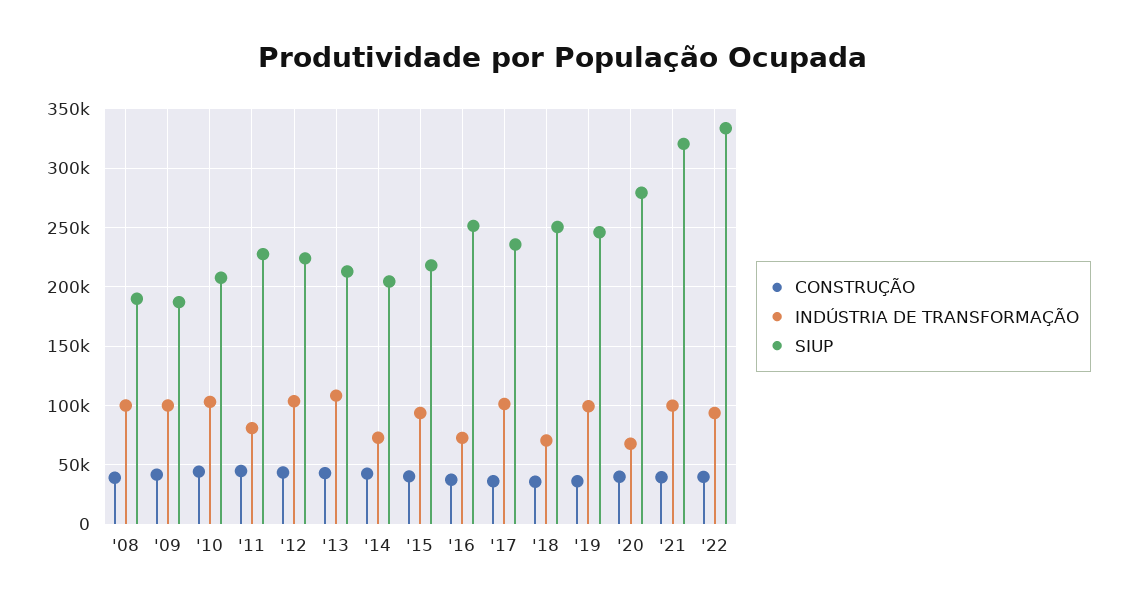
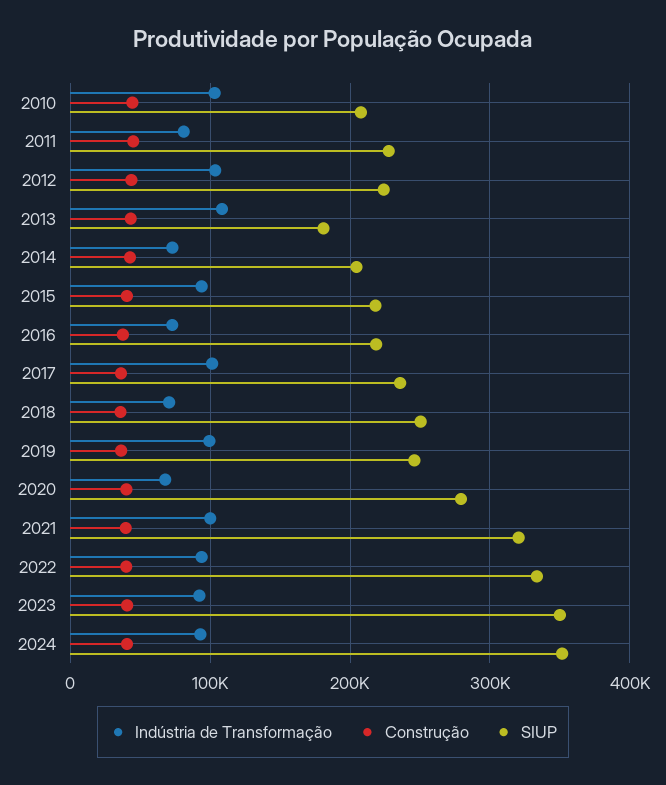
CONSTRUÇÃO, '08: 40000 -> none
INDÚSTRIA DE TRANSFORMAÇÃO, '08: 100000 -> none
SIUP, '08: 190000 -> none
CONSTRUÇÃO, '09: 40000 -> none
INDÚSTRIA DE TRANSFORMAÇÃO, '09: 100000 -> none
SIUP, '09: 190000 -> none
SIUP, '13: 210000 -> 180000
SIUP, '16: 250000 -> 220000
INDÚSTRIA DE TRANSFORMAÇÃO, 2023: none -> 90000
CONSTRUÇÃO, 2023: none -> 40000
SIUP, 2023: none -> 350000
INDÚSTRIA DE TRANSFORMAÇÃO, 2024: none -> 90000
CONSTRUÇÃO, 2024: none -> 40000
SIUP, 2024: none -> 350000

